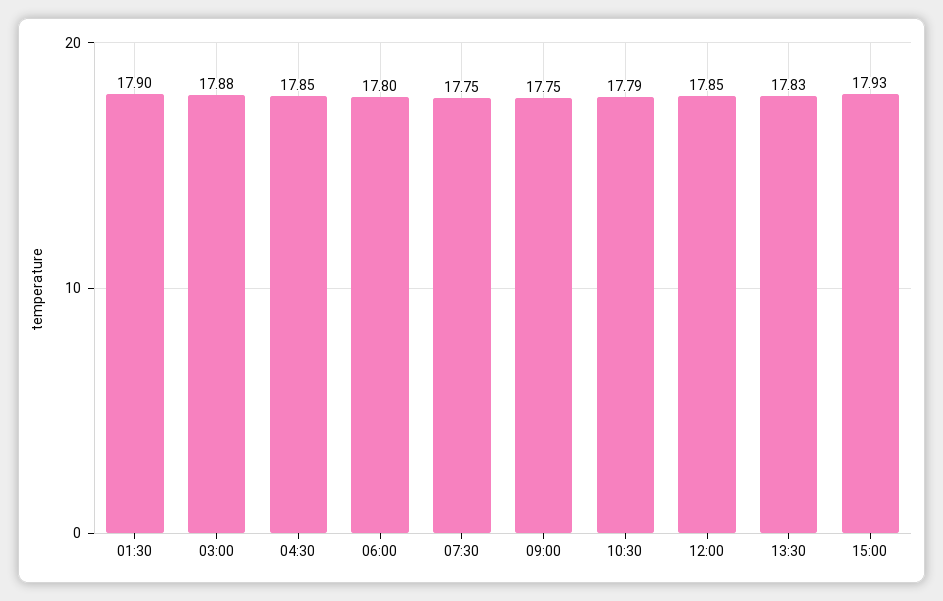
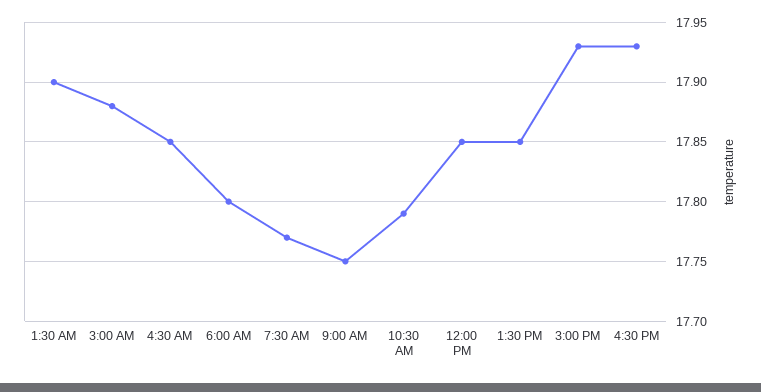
07:30: 17.75 -> 17.77
13:30: 17.83 -> 17.85
4:30 PM: none -> 17.93

